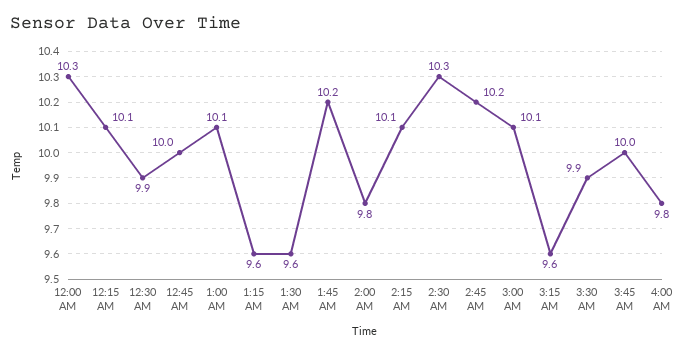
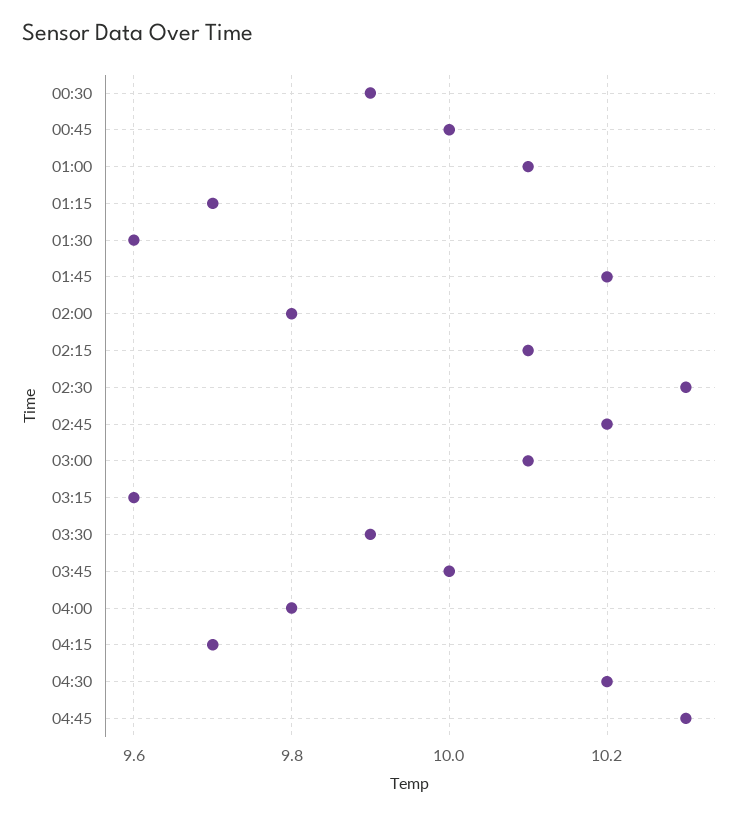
12:00 AM: 10.3 -> none
12:15 AM: 10.1 -> none
1:15 AM: 9.6 -> 9.7
04:15: none -> 9.7
04:30: none -> 10.2
04:45: none -> 10.3

